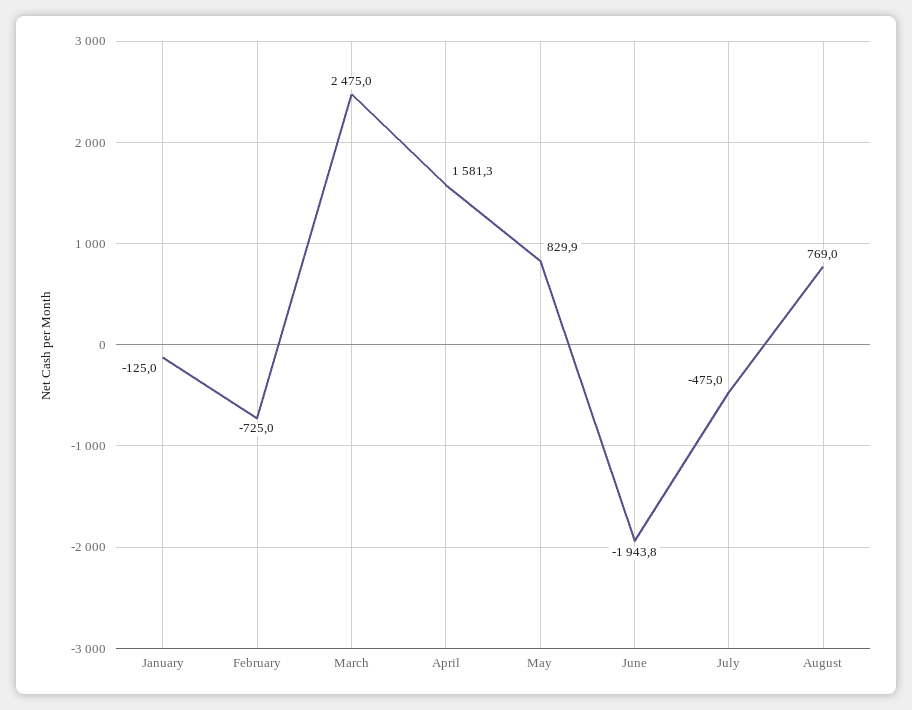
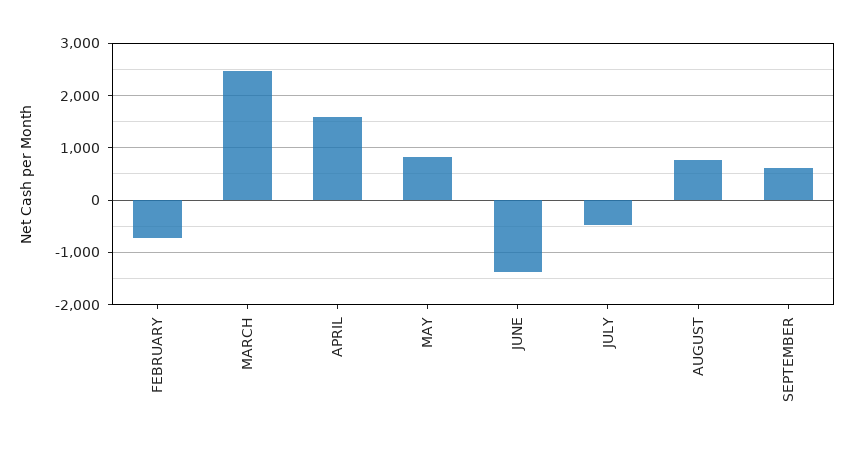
January: -125 -> none
June: -1943.8 -> -1400
SEPTEMBER: none -> 600

